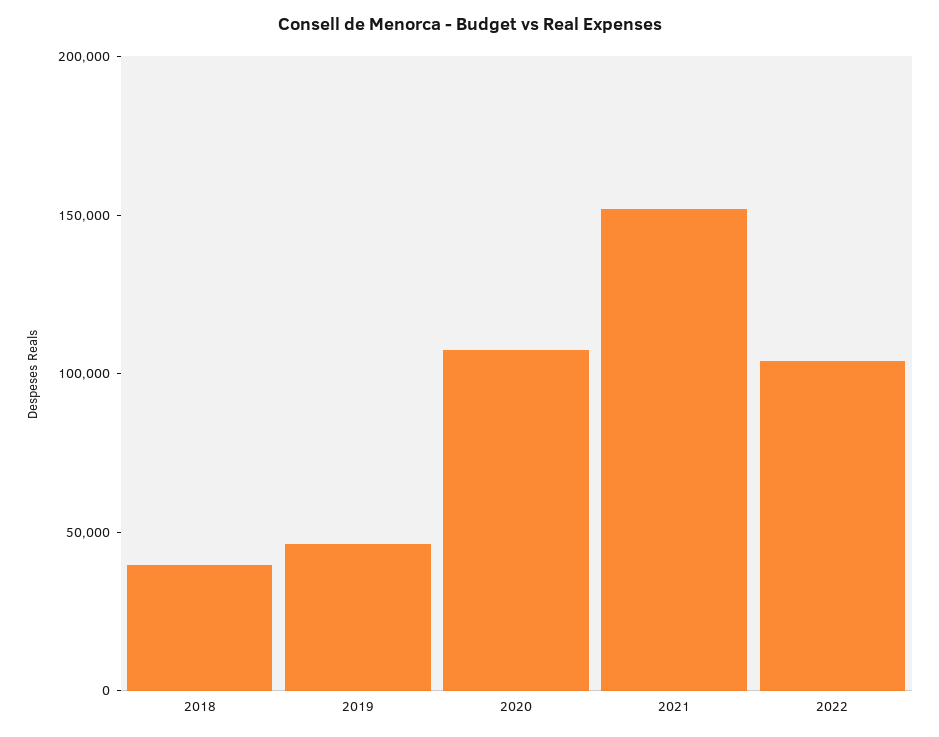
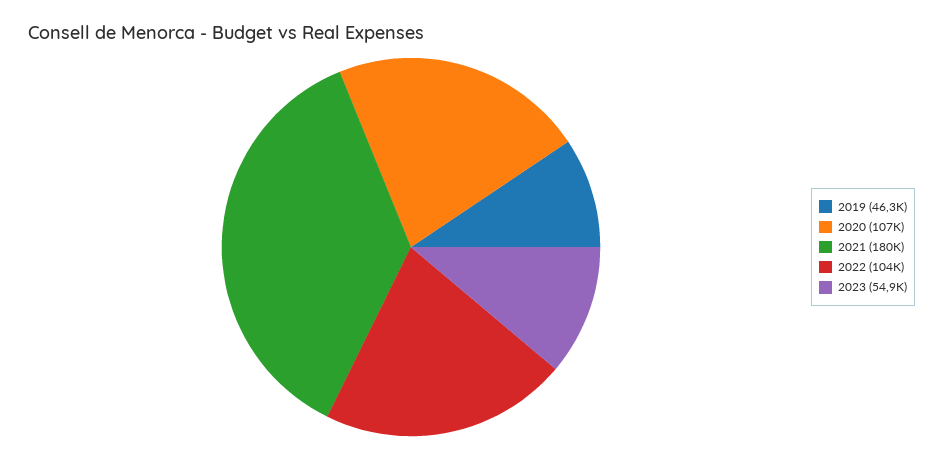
2018: 40000 -> none
2021: 150000 -> 180000
2023: none -> 54900

